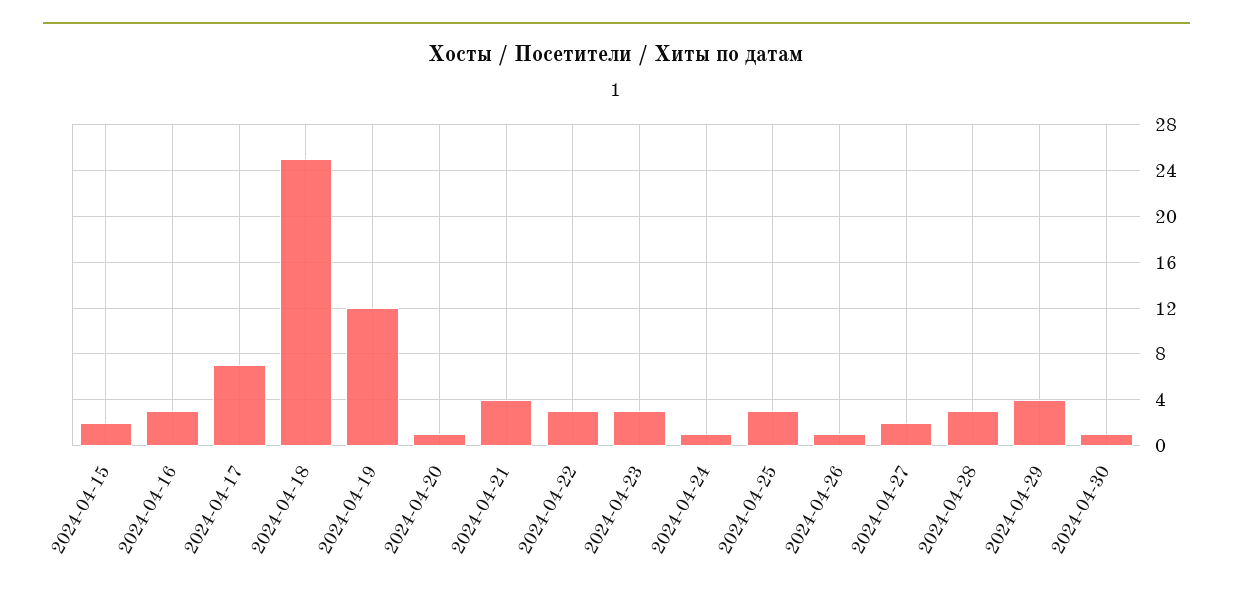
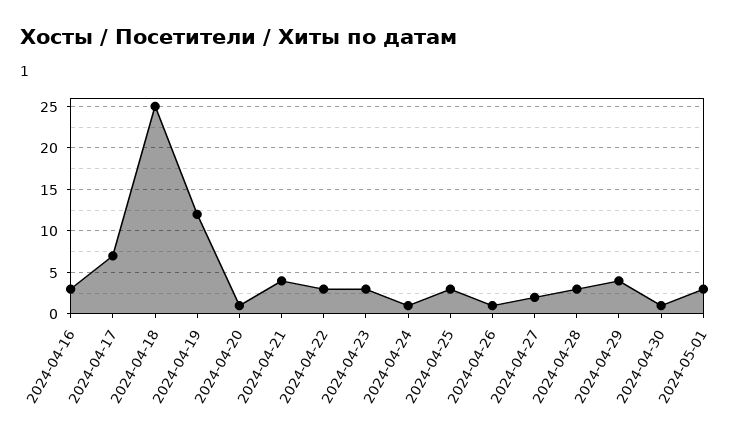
2024-04-15: 2 -> none
2024-05-01: none -> 3

